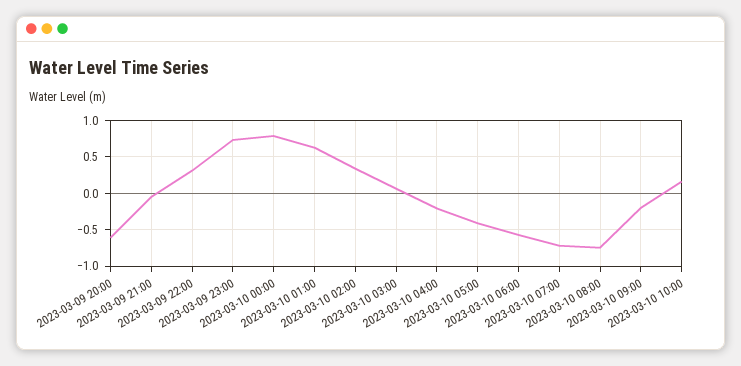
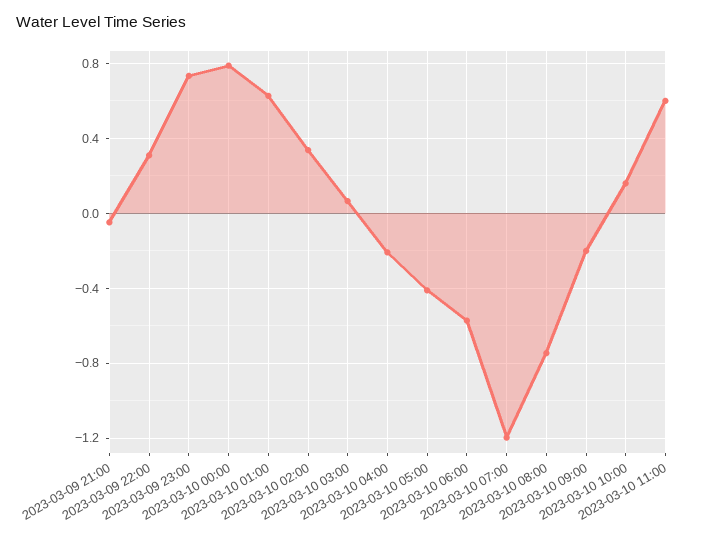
2023-03-09 20:00: -0.6 -> none
2023-03-10 07:00: -0.7 -> -1.2
2023-03-10 11:00: none -> 0.6

